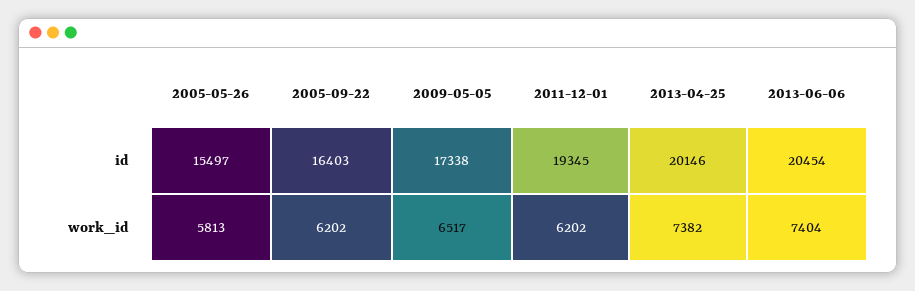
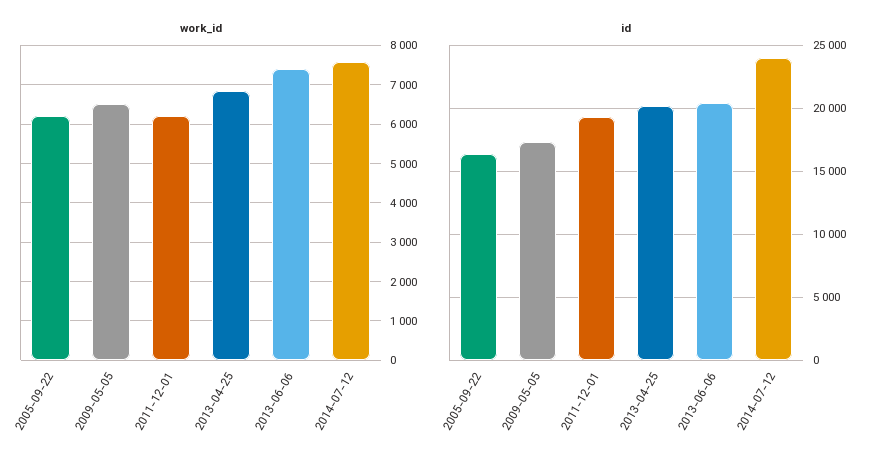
id, 2005-05-26: 15497 -> none
work_id, 2005-05-26: 5813 -> none
work_id, 2013-04-25: 7382 -> 6800
work_id, 2014-07-12: none -> 7600
id, 2014-07-12: none -> 24000

